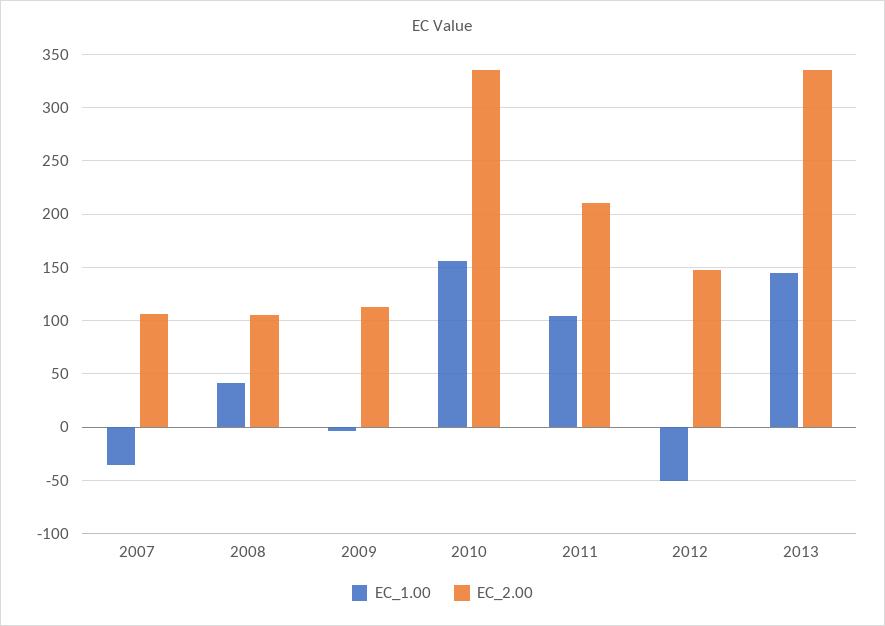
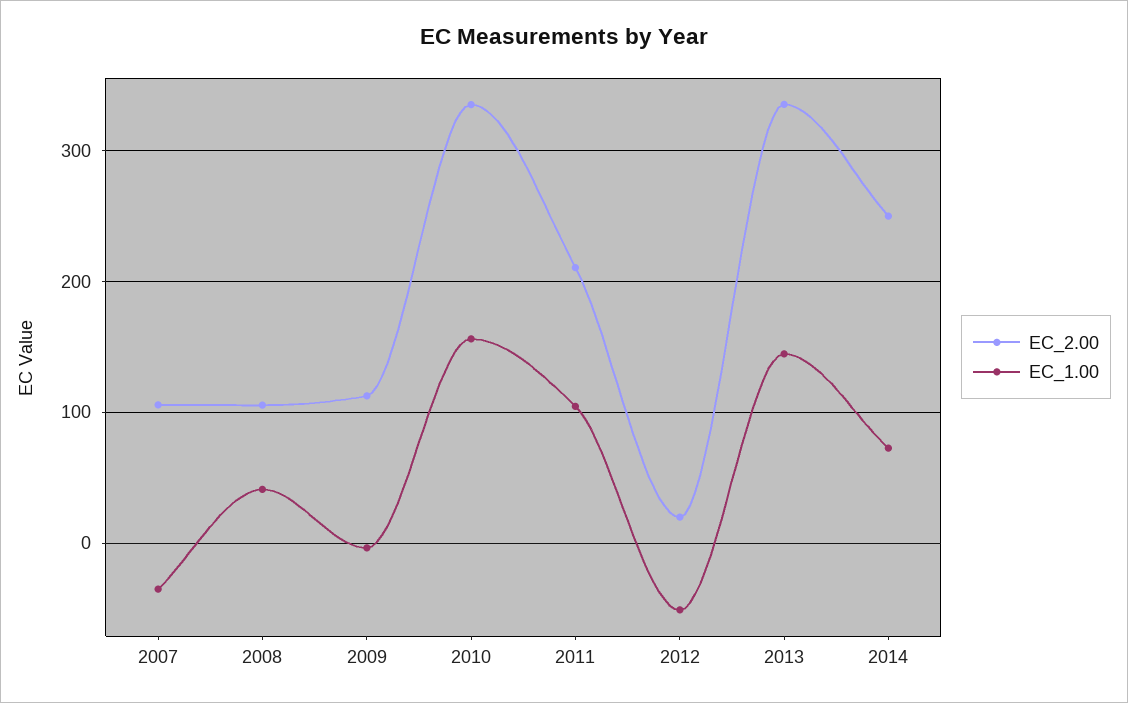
EC_2.00, 2012: 150 -> 20
EC_2.00, 2014: none -> 250
EC_1.00, 2014: none -> 70

